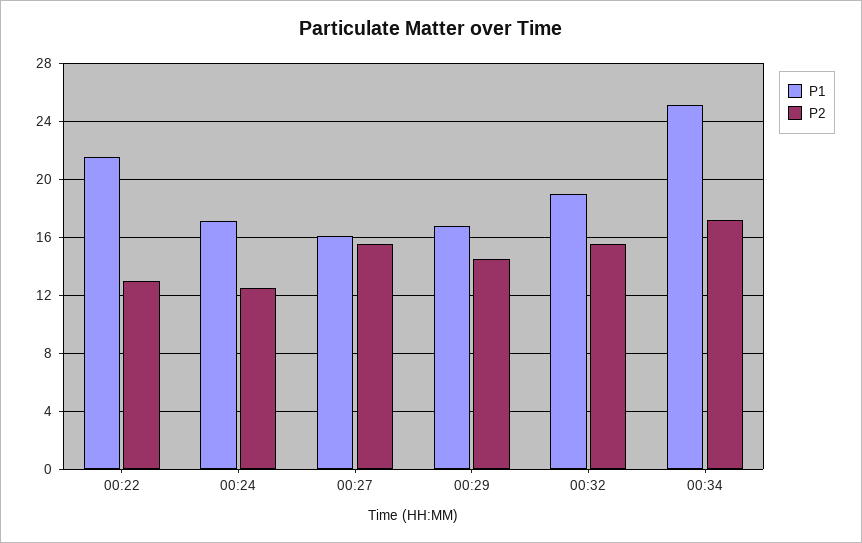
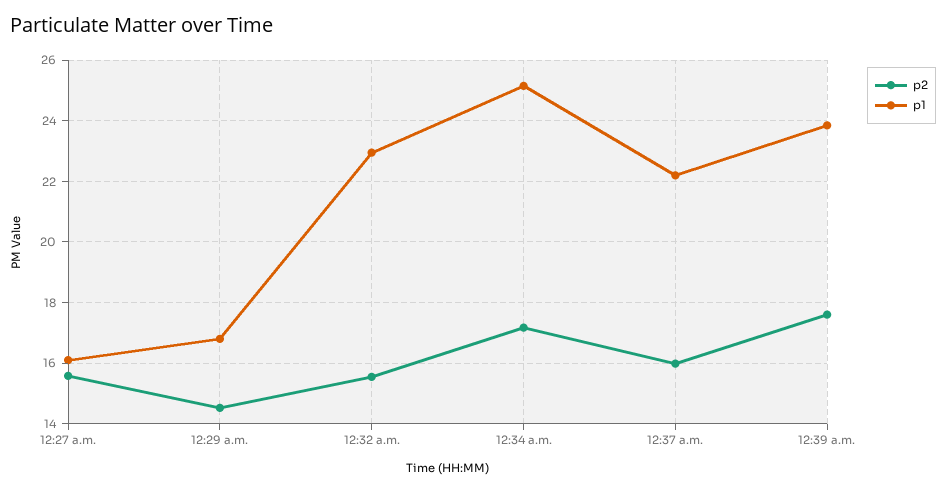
P1, 00:22: 21.5 -> none
P2, 00:22: 13 -> none
P1, 00:24: 17 -> none
P2, 00:24: 12.5 -> none
P1, 00:32: 19 -> 23
P2, 12:37 a.m.: none -> 16
P1, 12:37 a.m.: none -> 22.2
P2, 12:39 a.m.: none -> 17.6
P1, 12:39 a.m.: none -> 23.8

